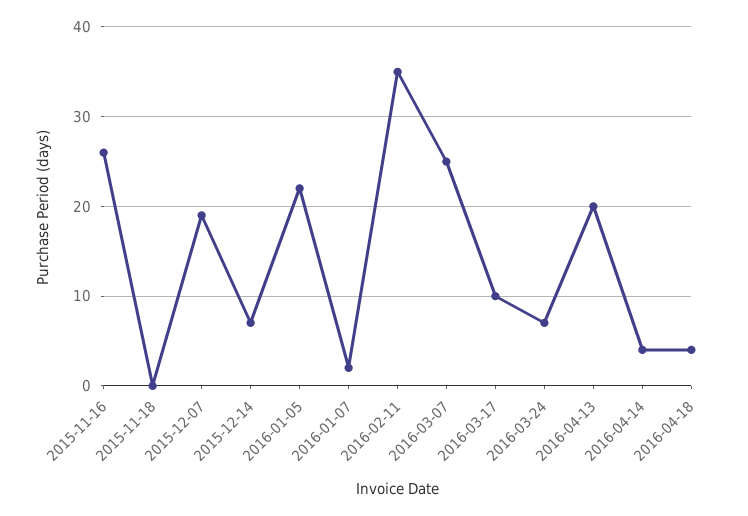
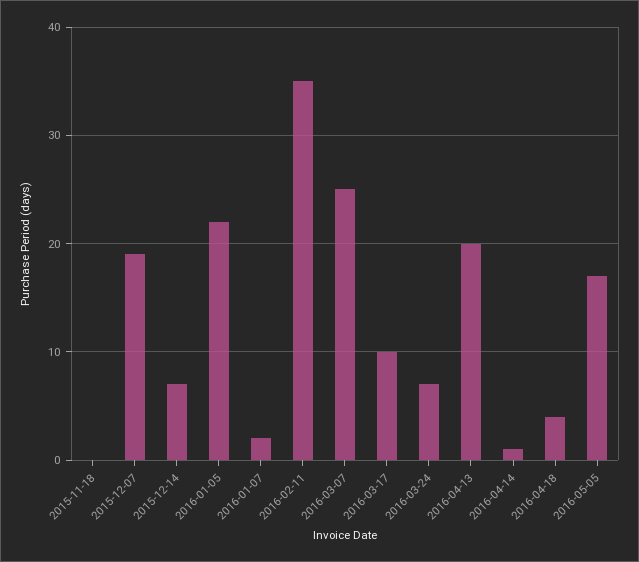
2015-11-16: 26 -> none
2016-04-14: 4 -> 1
2016-05-05: none -> 17

